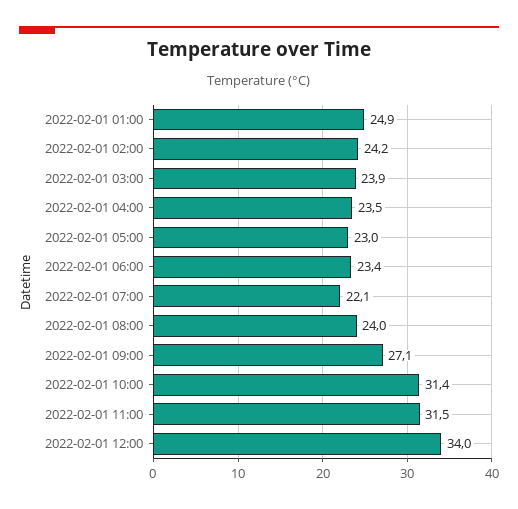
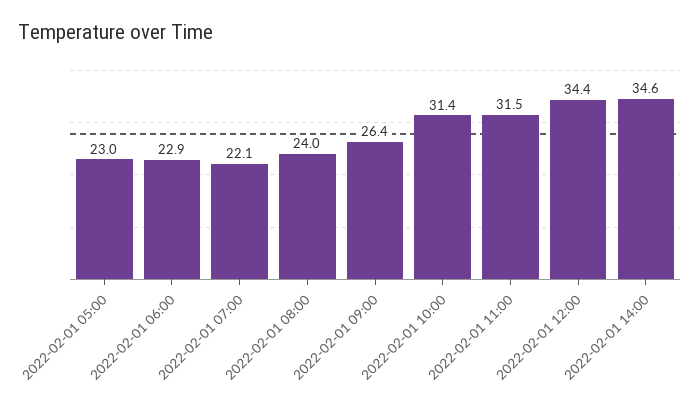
2022-02-01 01:00: 24.9 -> none
2022-02-01 02:00: 24.2 -> none
2022-02-01 03:00: 23.9 -> none
2022-02-01 04:00: 23.5 -> none
2022-02-01 06:00: 23.4 -> 22.9
2022-02-01 09:00: 27.1 -> 26.4
2022-02-01 12:00: 34 -> 34.4
2022-02-01 14:00: none -> 34.6

